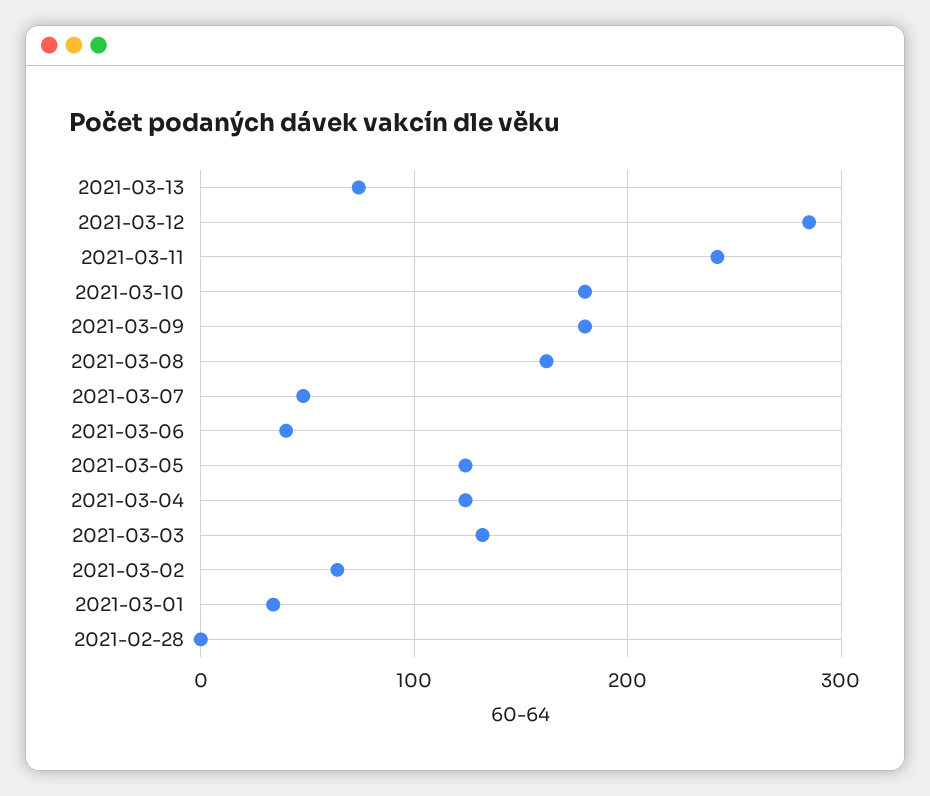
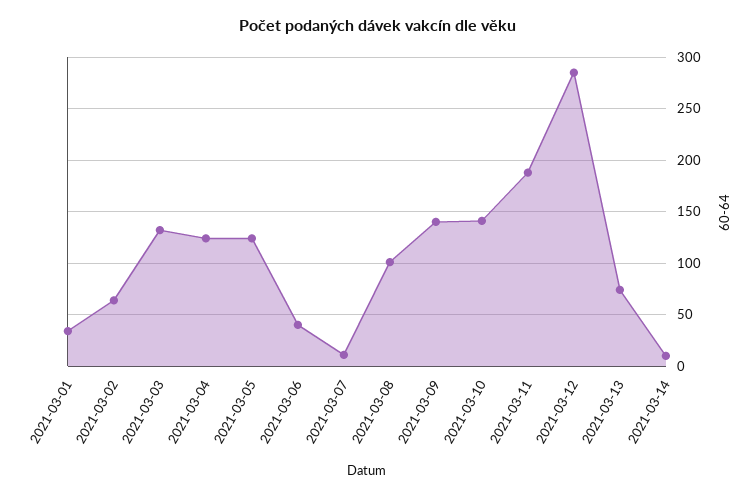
2021-03-11: 240 -> 190
2021-03-10: 180 -> 140
2021-03-09: 180 -> 140
2021-03-08: 160 -> 100
2021-03-07: 50 -> 10
2021-02-28: 0 -> none
2021-03-14: none -> 10

